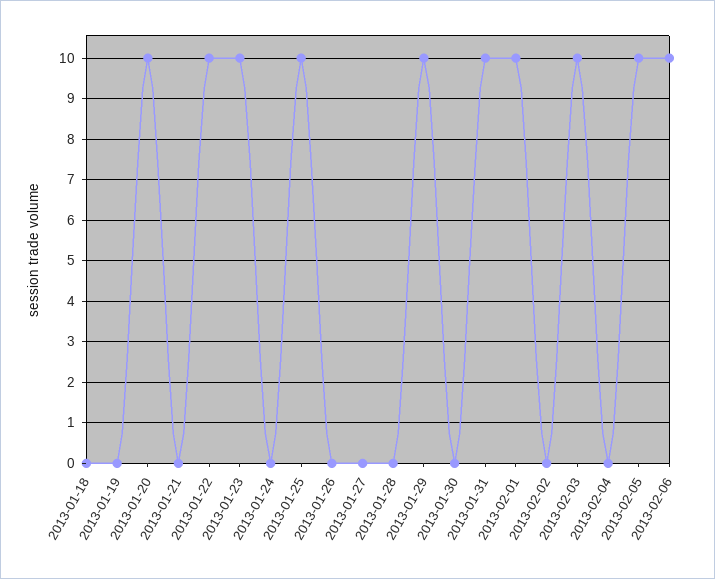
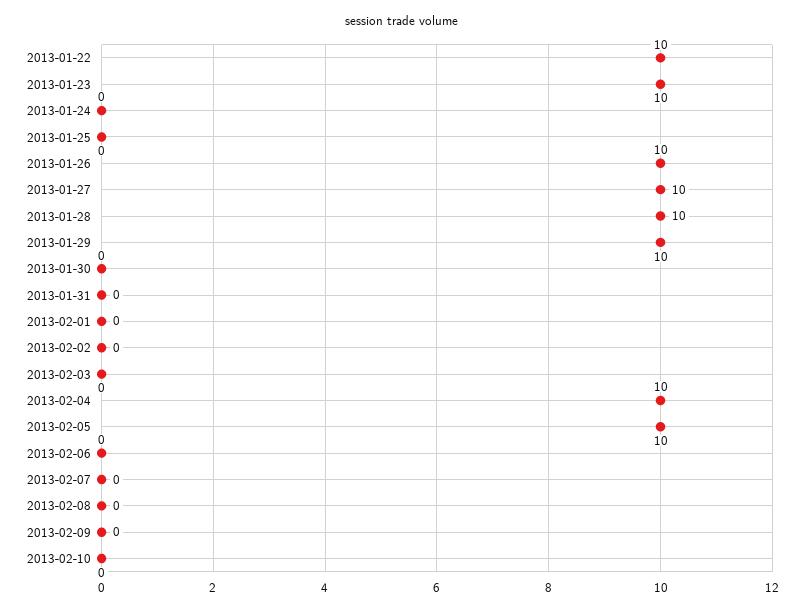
2013-01-18: 0 -> none
2013-01-19: 0 -> none
2013-01-20: 10 -> none
2013-01-21: 0 -> none
2013-01-25: 10 -> 0
2013-01-26: 0 -> 10
2013-01-27: 0 -> 10
2013-01-28: 0 -> 10
2013-01-31: 10 -> 0
2013-02-01: 10 -> 0
2013-02-03: 10 -> 0
2013-02-04: 0 -> 10
2013-02-06: 10 -> 0
2013-02-07: none -> 0
2013-02-08: none -> 0
2013-02-09: none -> 0
2013-02-10: none -> 0

